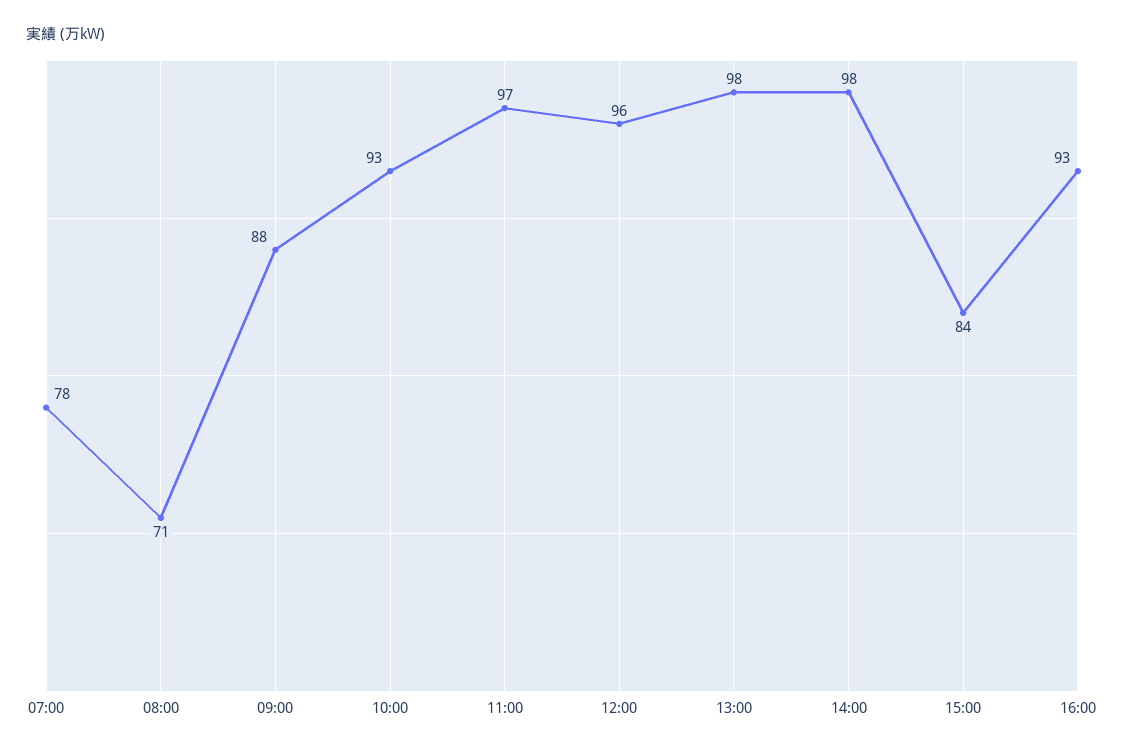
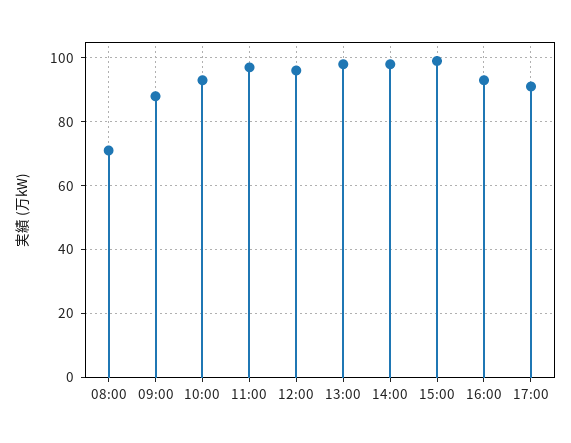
07:00: 78 -> none
15:00: 84 -> 100
17:00: none -> 90

